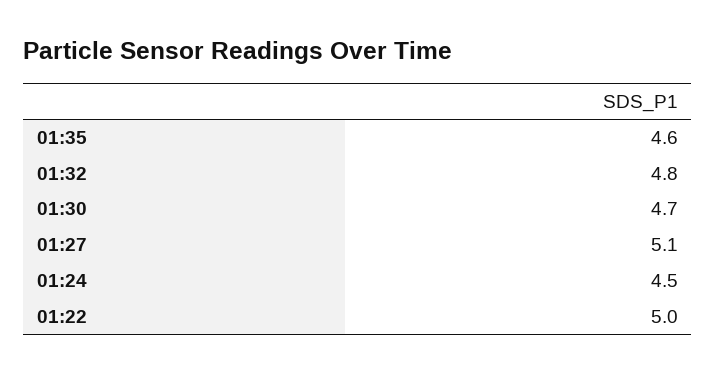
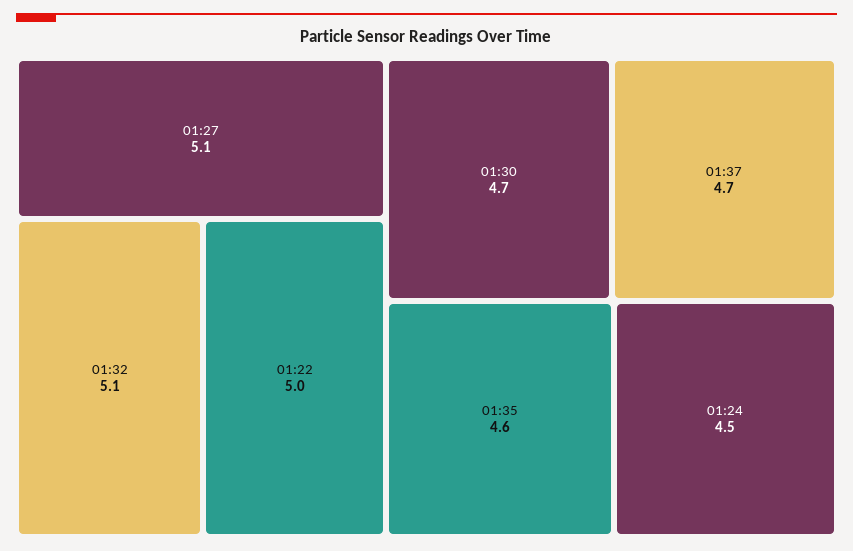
01:32: 4.8 -> 5.1
01:37: none -> 4.7

